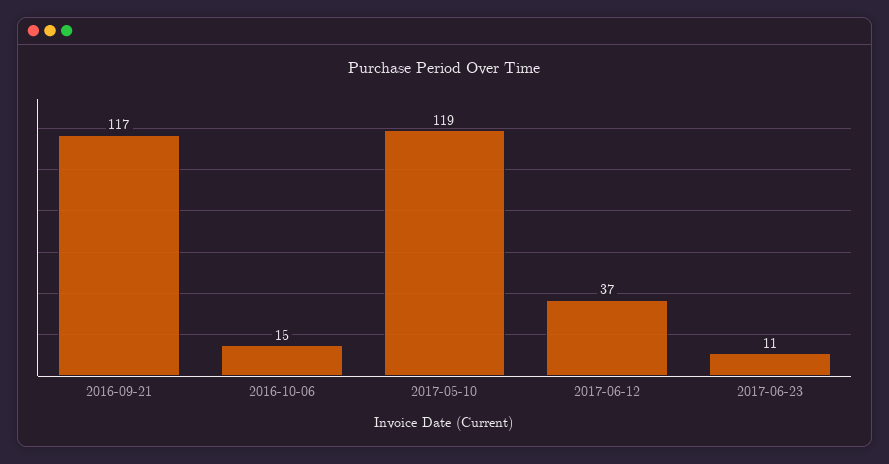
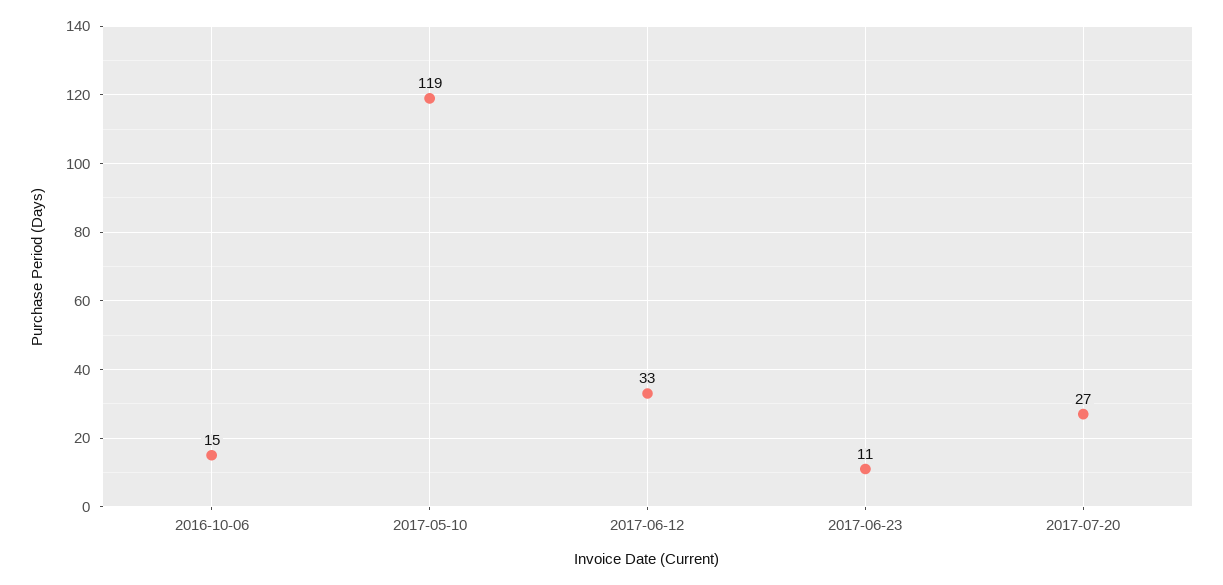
2016-09-21: 117 -> none
2017-06-12: 37 -> 33
2017-07-20: none -> 27

